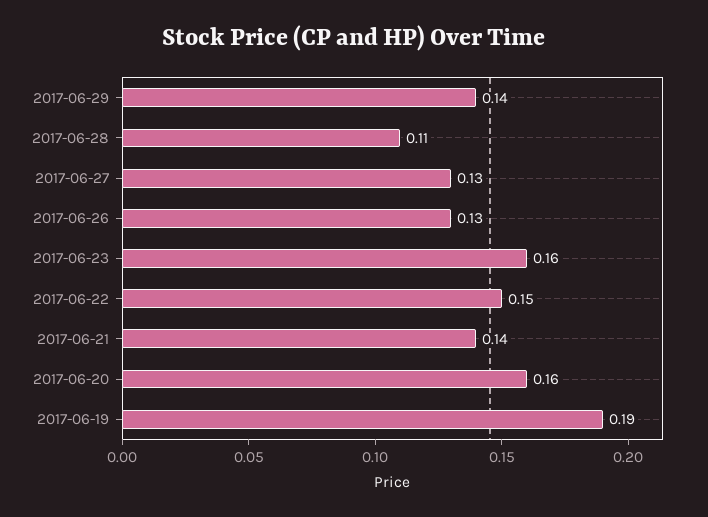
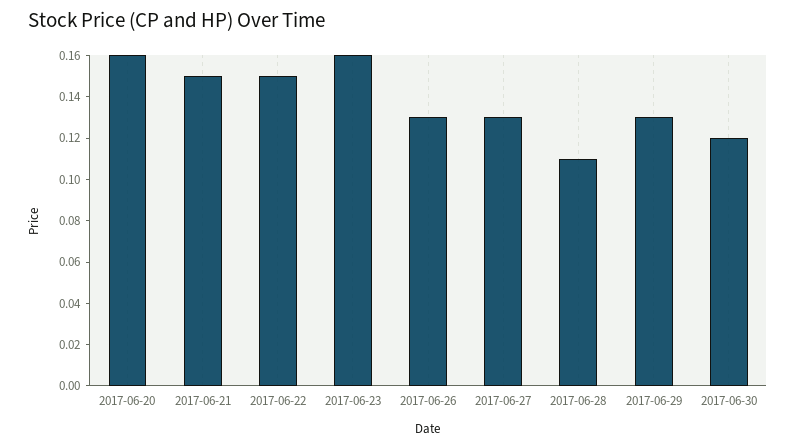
2017-06-29: 0.14 -> 0.13
2017-06-21: 0.14 -> 0.15
2017-06-19: 0.19 -> none
2017-06-30: none -> 0.12

